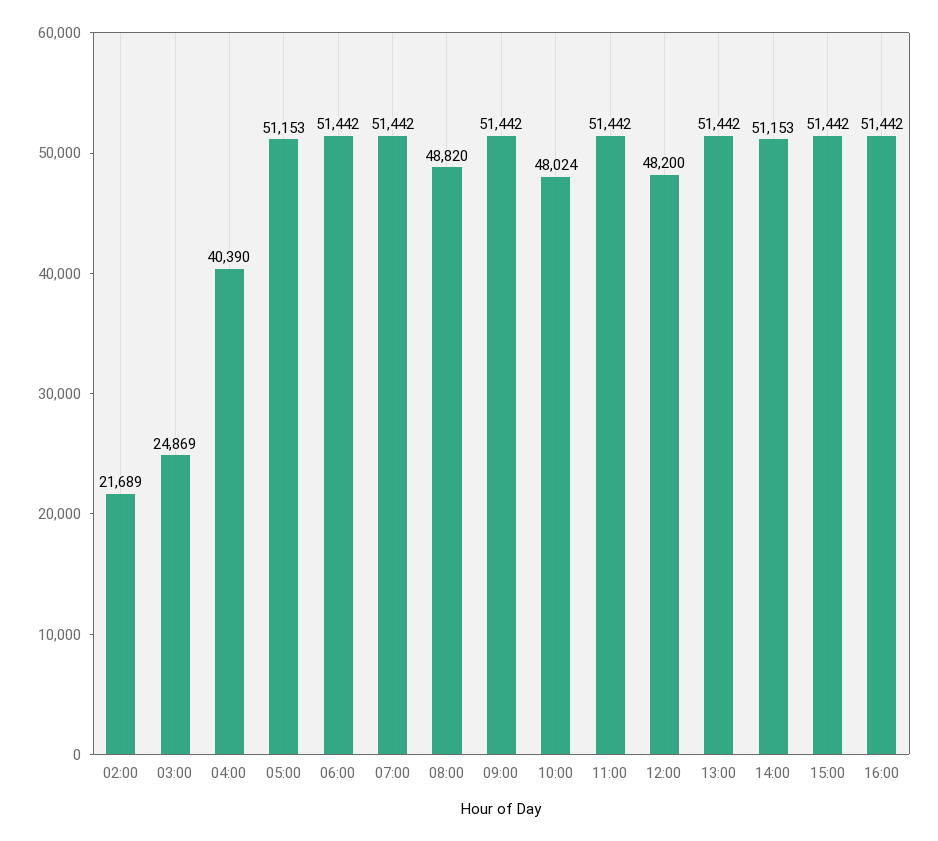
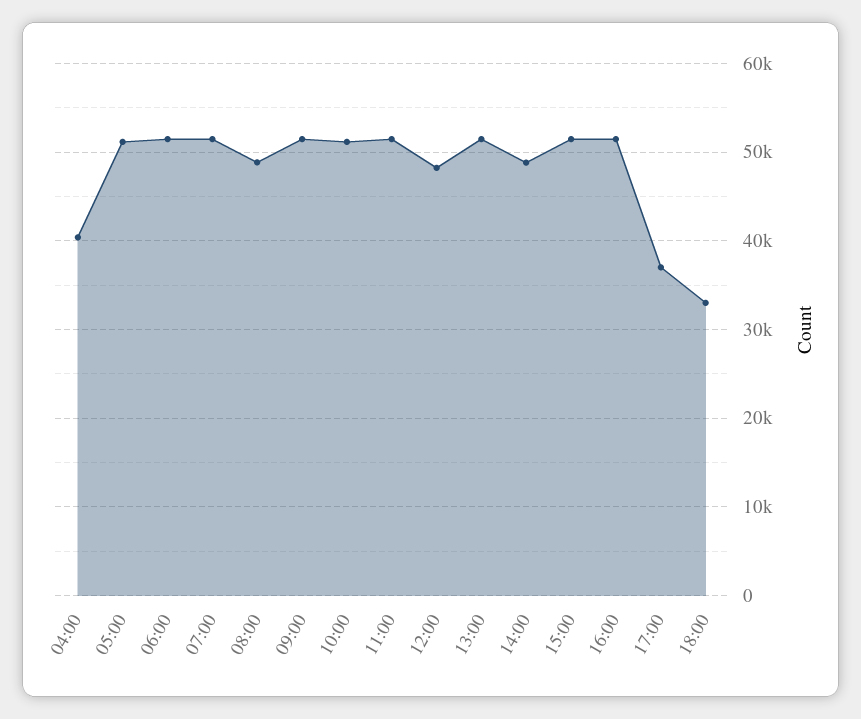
02:00: 21689 -> none
03:00: 24869 -> none
10:00: 48024 -> 51000
14:00: 51153 -> 49000
17:00: none -> 37000
18:00: none -> 33000

